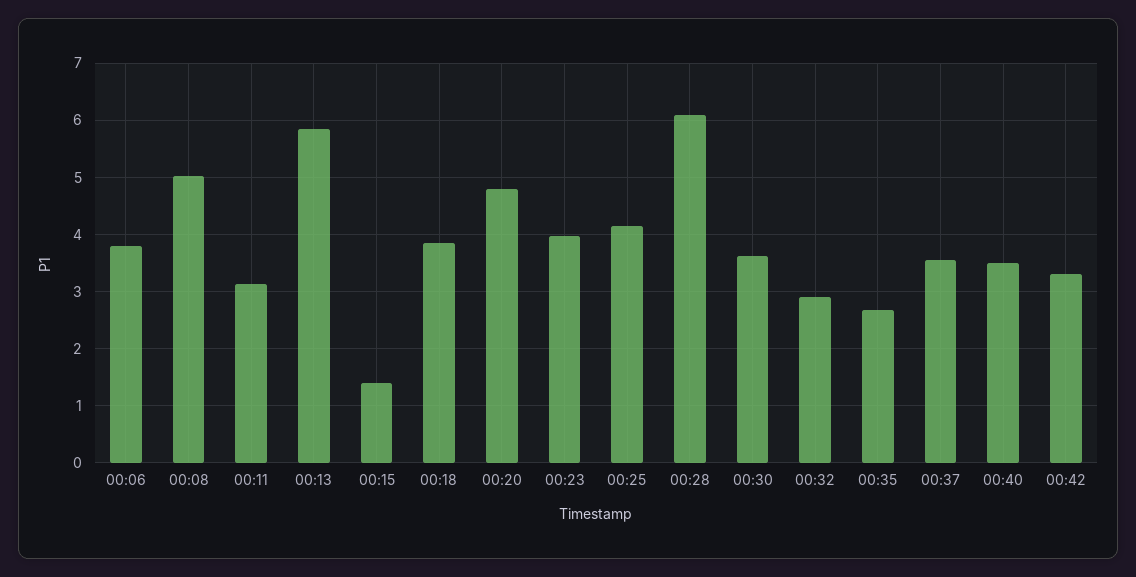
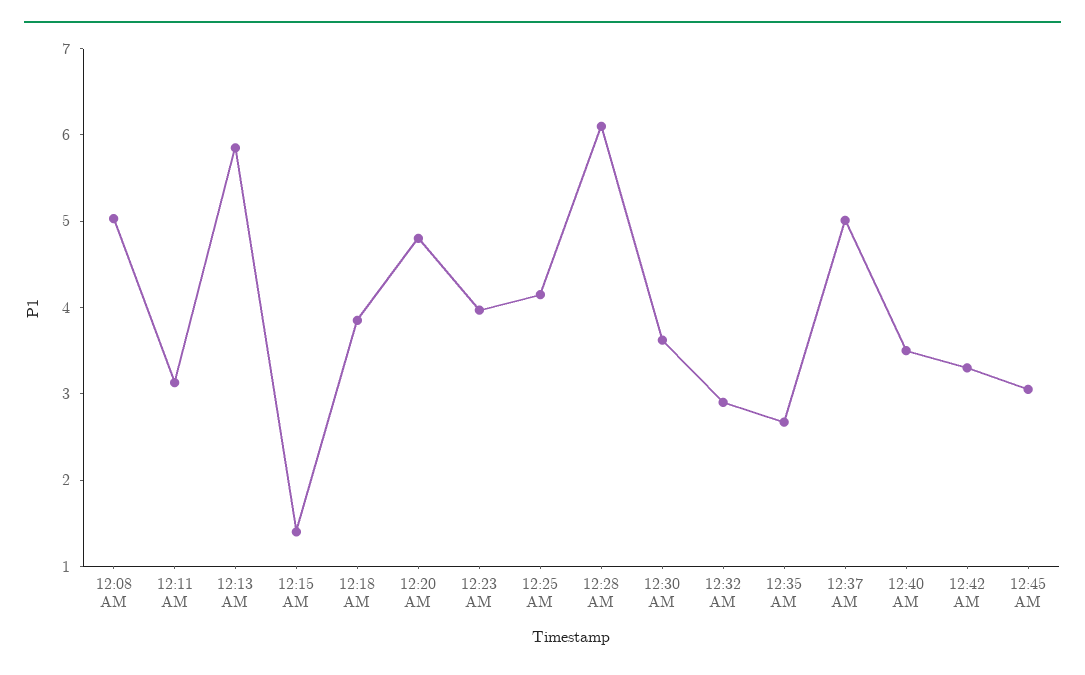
00:06: 3.8 -> none
00:37: 3.6 -> 5
12:45 AM: none -> 3

